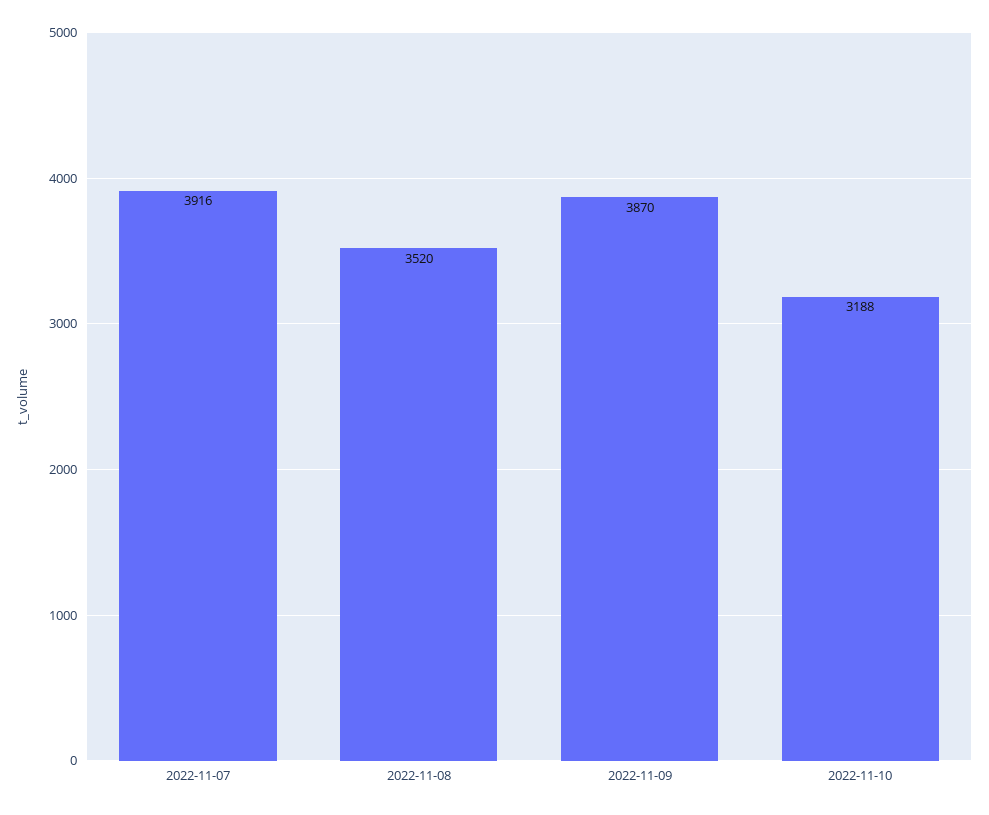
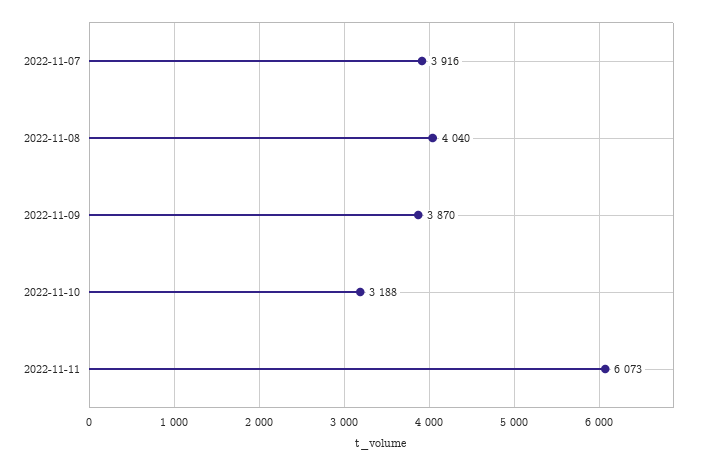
2022-11-08: 3520 -> 4040
2022-11-11: none -> 6073

